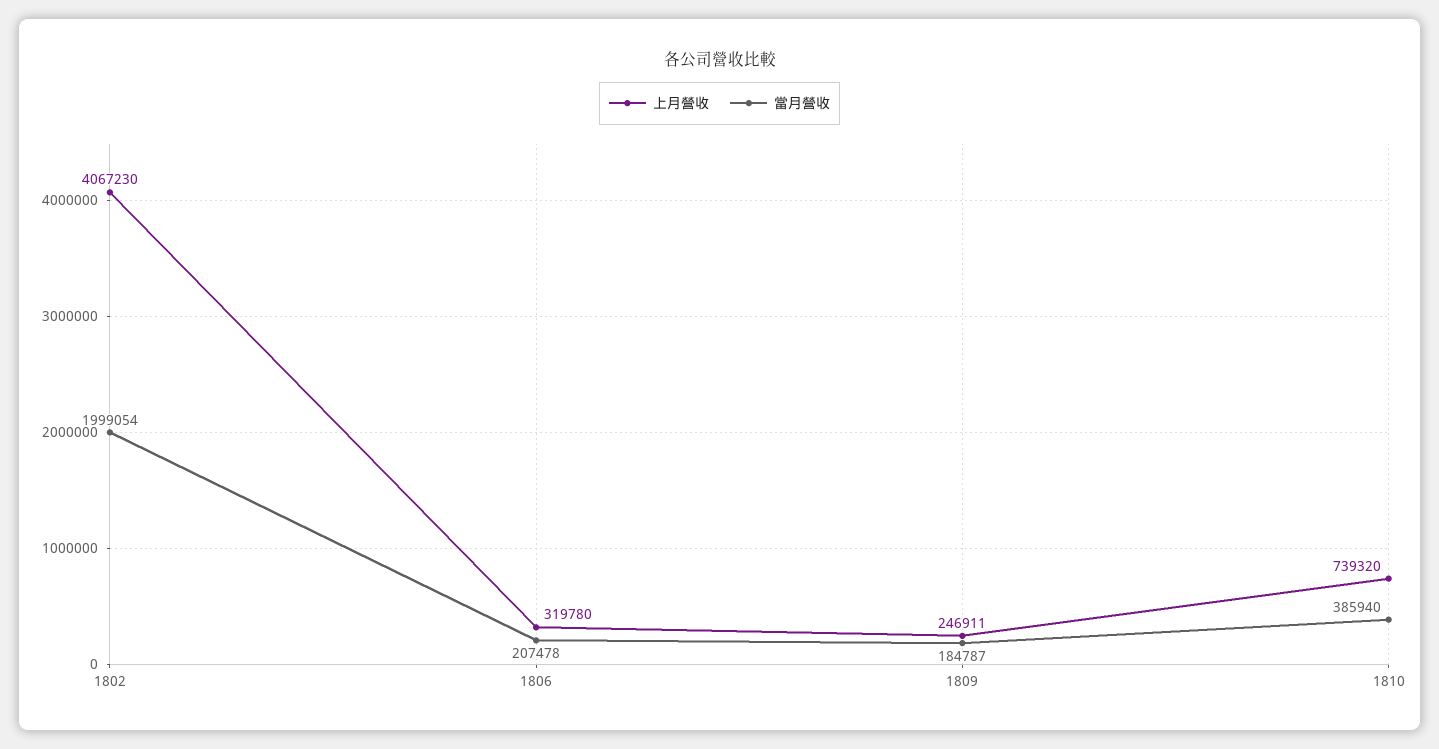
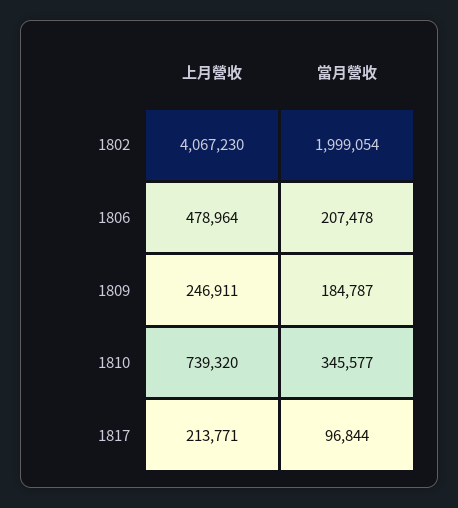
上月營收, 1806: 319780 -> 478964
當月營收, 1810: 385940 -> 345577
上月營收, 1817: none -> 213771
當月營收, 1817: none -> 96844

